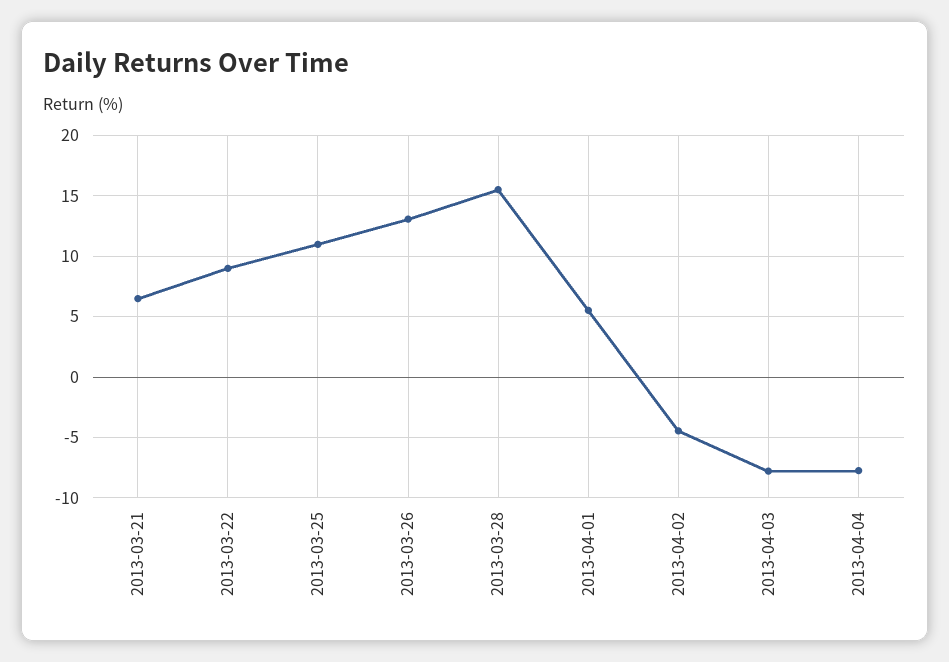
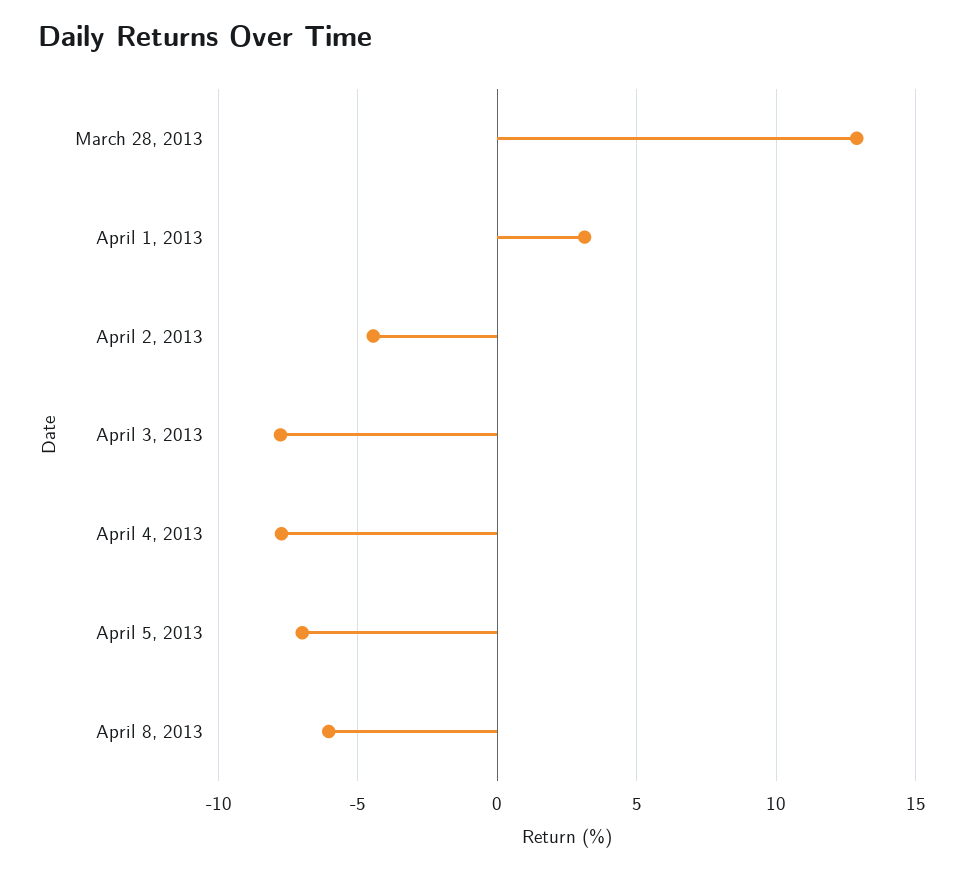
2013-03-21: 6.5 -> none
2013-03-22: 9 -> none
2013-03-25: 11 -> none
2013-03-26: 13 -> none
2013-03-28: 15.5 -> 13
2013-04-01: 5.5 -> 3
April 5, 2013: none -> -7
April 8, 2013: none -> -6

